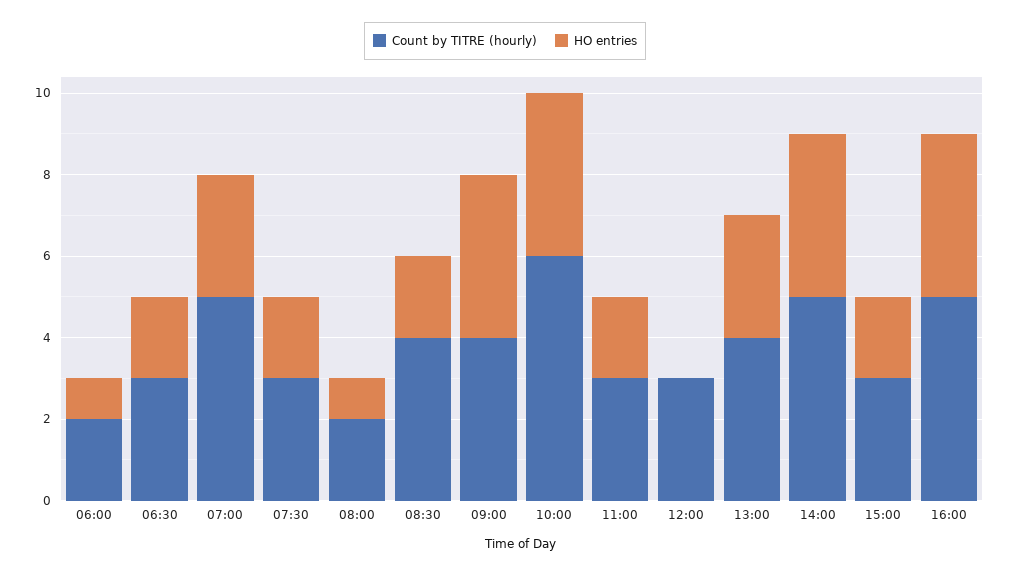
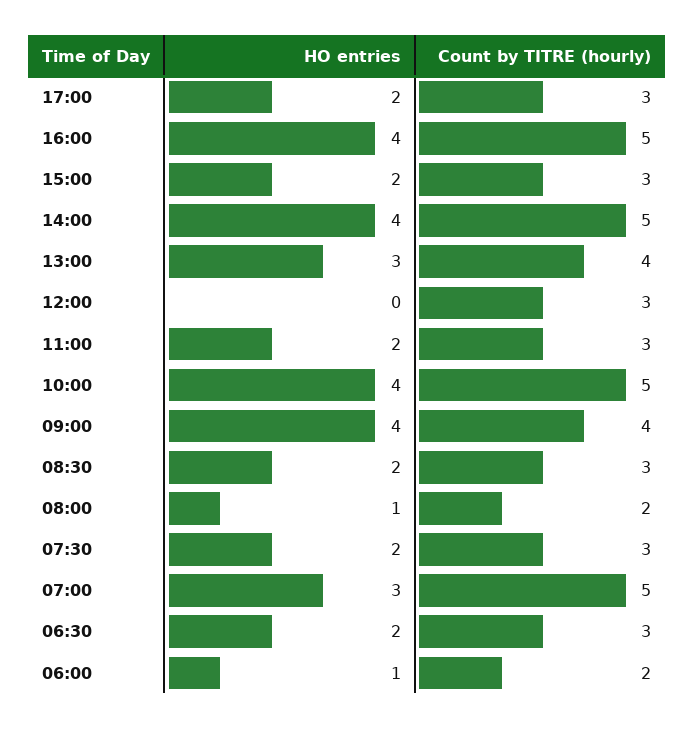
Count by TITRE (hourly), 08:30: 4 -> 3
Count by TITRE (hourly), 10:00: 6 -> 5
HO entries, 17:00: none -> 2
Count by TITRE (hourly), 17:00: none -> 3

